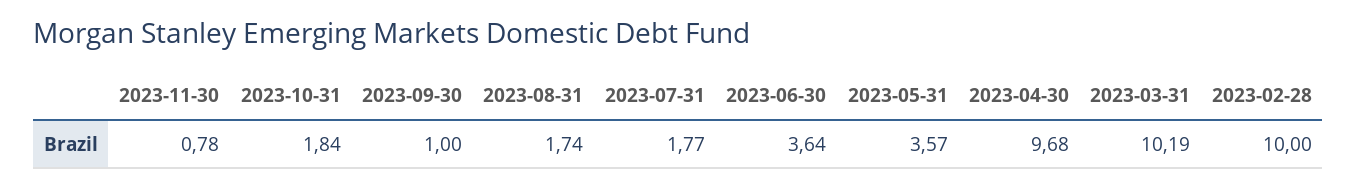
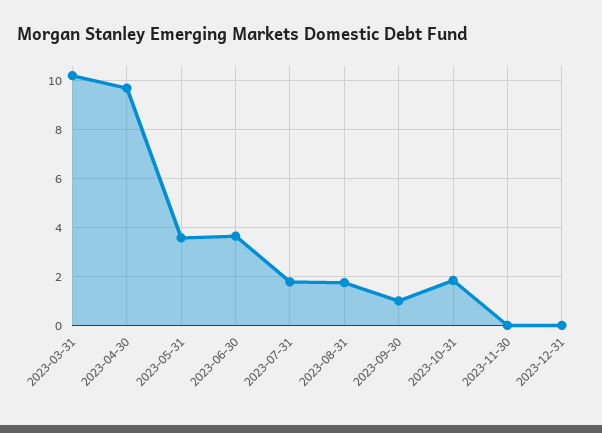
2023-11-30: 0.78 -> 0
2023-02-28: 10 -> none
2023-12-31: none -> 0

